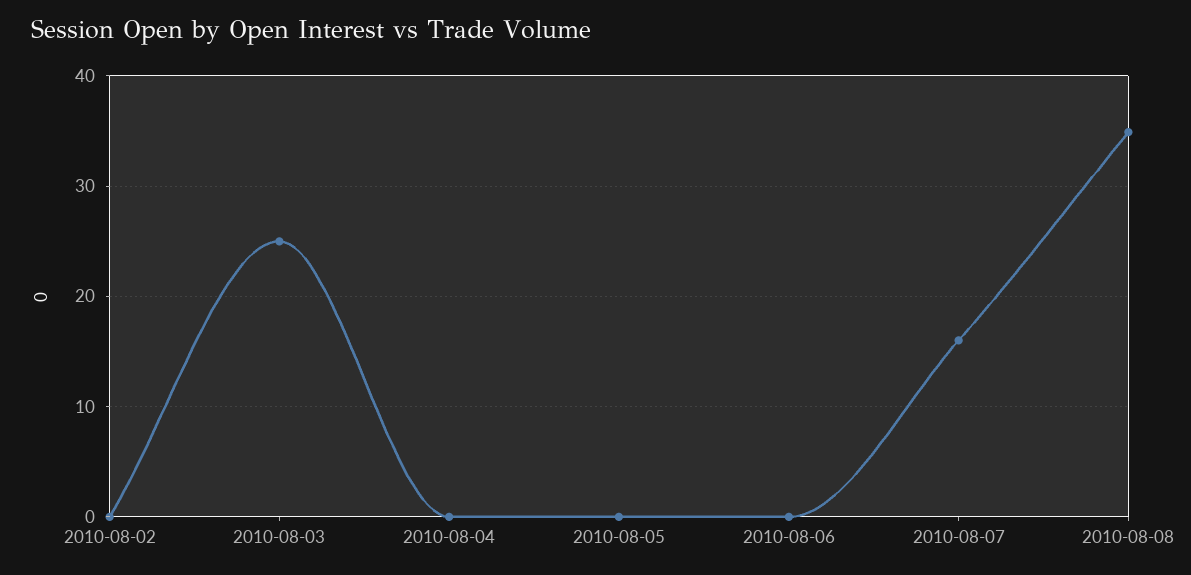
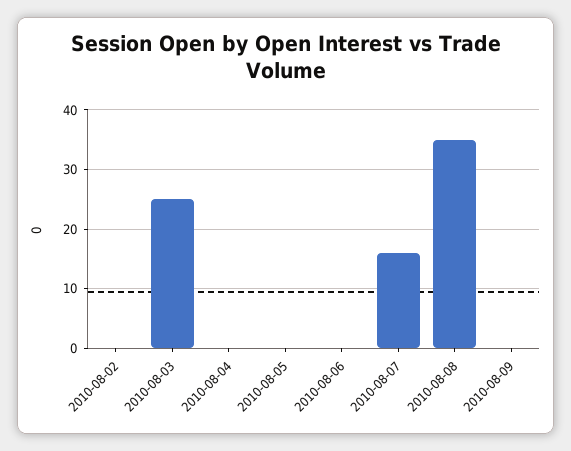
2010-08-09: none -> 0

